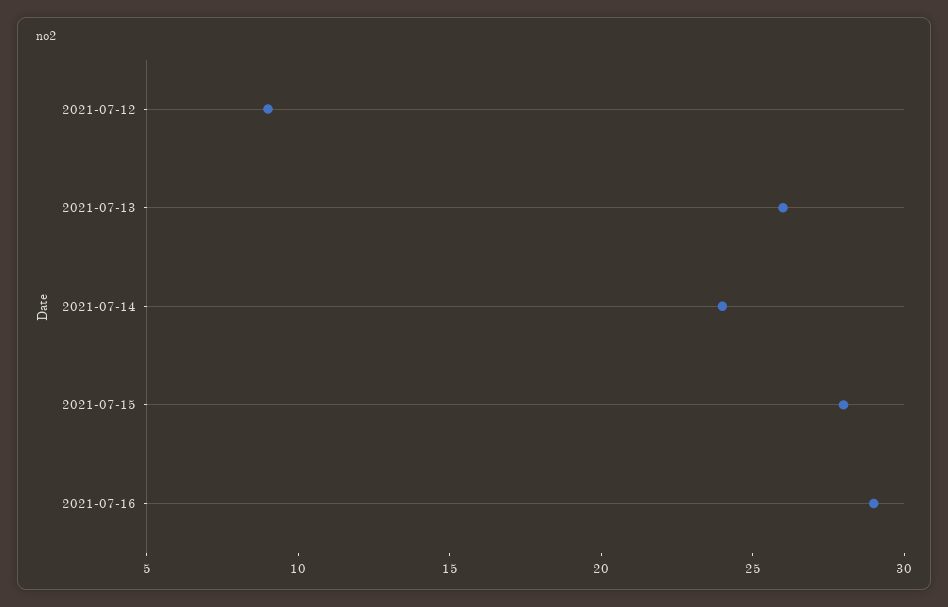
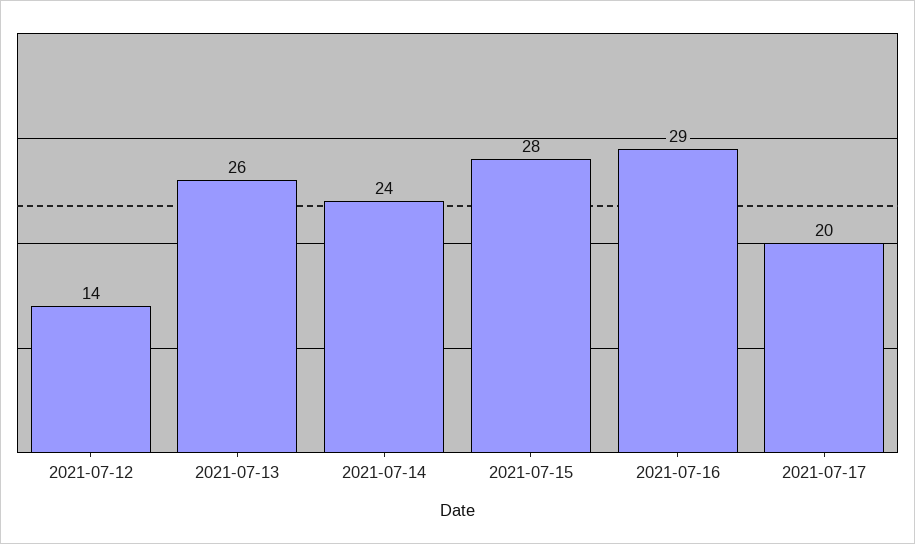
2021-07-12: 9 -> 14
2021-07-17: none -> 20

